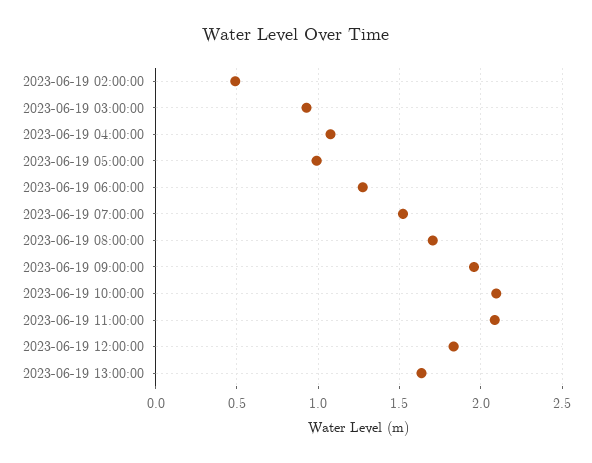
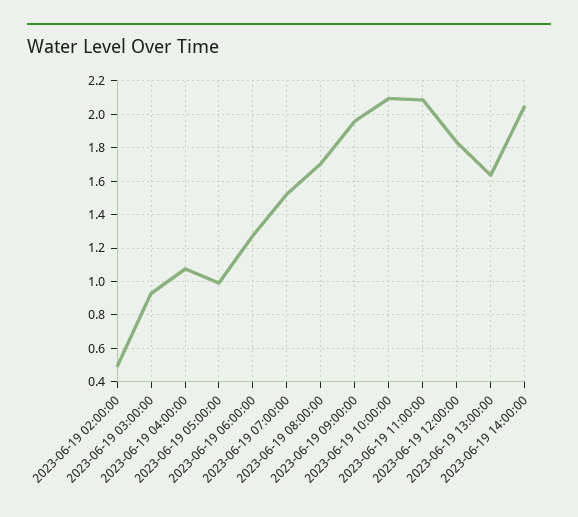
2023-06-19 14:00:00: none -> 2.05

